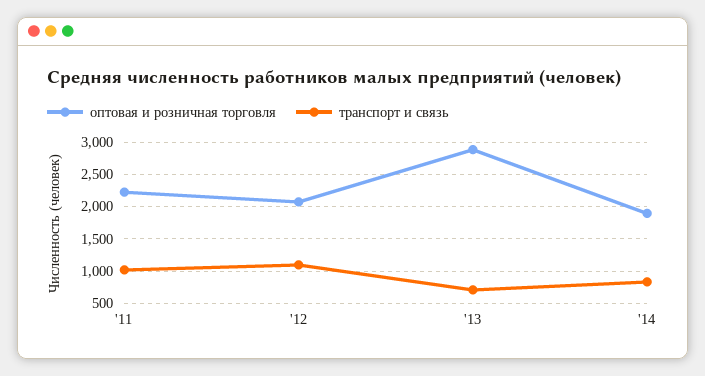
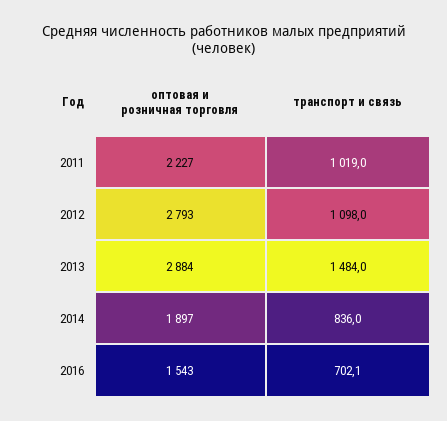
оптовая и розничная торговля, '12: 2100 -> 2793
транспорт и связь, '13: 700 -> 1484
оптовая и розничная торговля, 2016: none -> 1543
транспорт и связь, 2016: none -> 702.1

